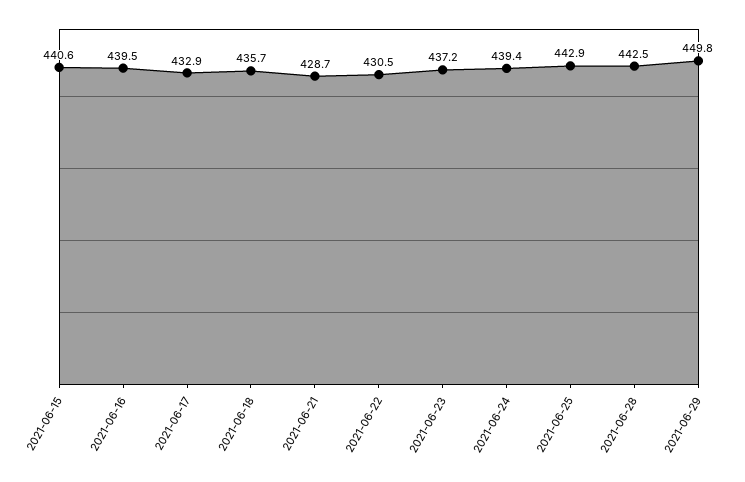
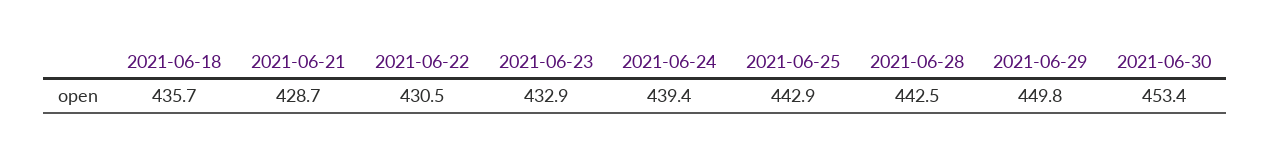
2021-06-15: 440.6 -> none
2021-06-16: 439.5 -> none
2021-06-17: 432.9 -> none
2021-06-23: 437.2 -> 432.9
2021-06-30: none -> 453.4

